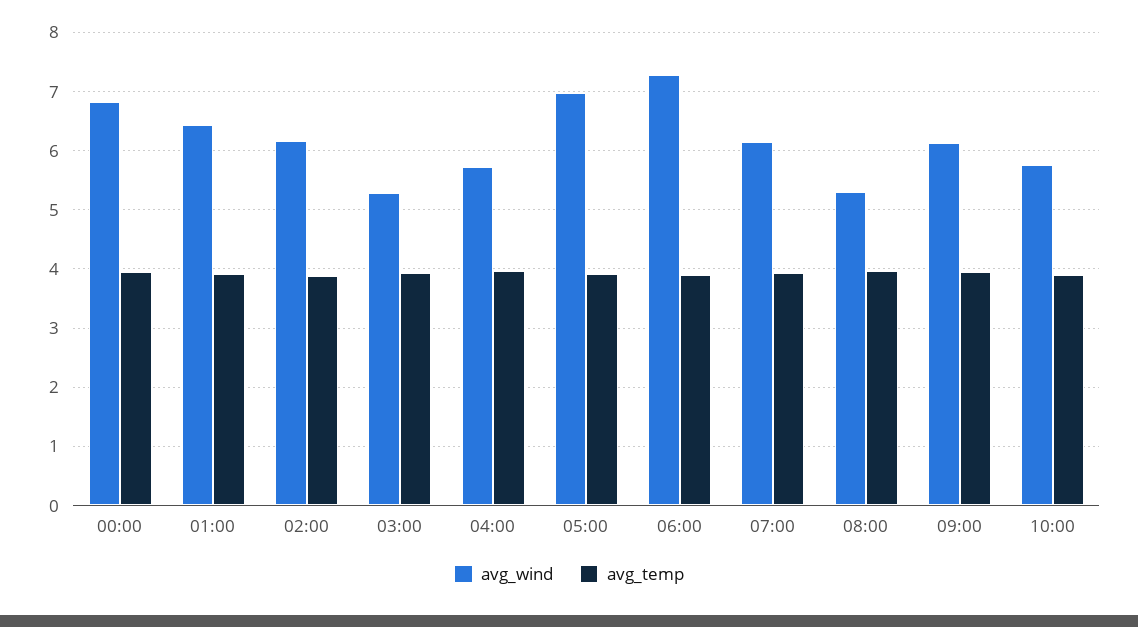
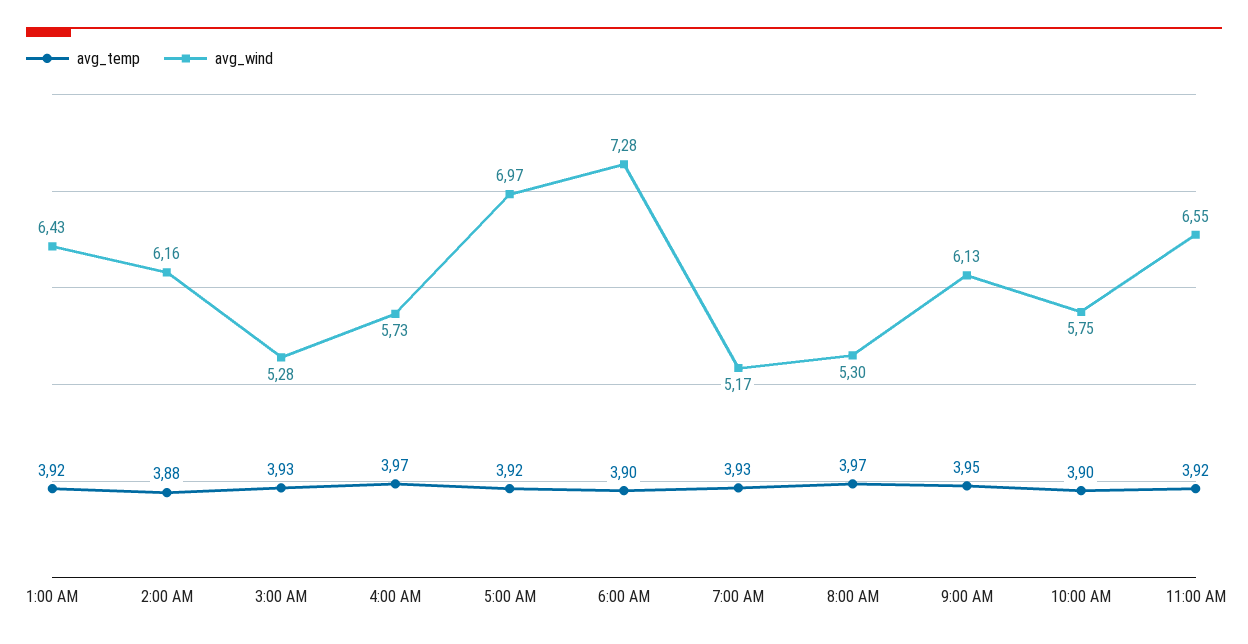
avg_wind, 00:00: 6.8 -> none
avg_temp, 00:00: 4 -> none
avg_wind, 07:00: 6.2 -> 5.17
avg_temp, 11:00 AM: none -> 3.92
avg_wind, 11:00 AM: none -> 6.55

